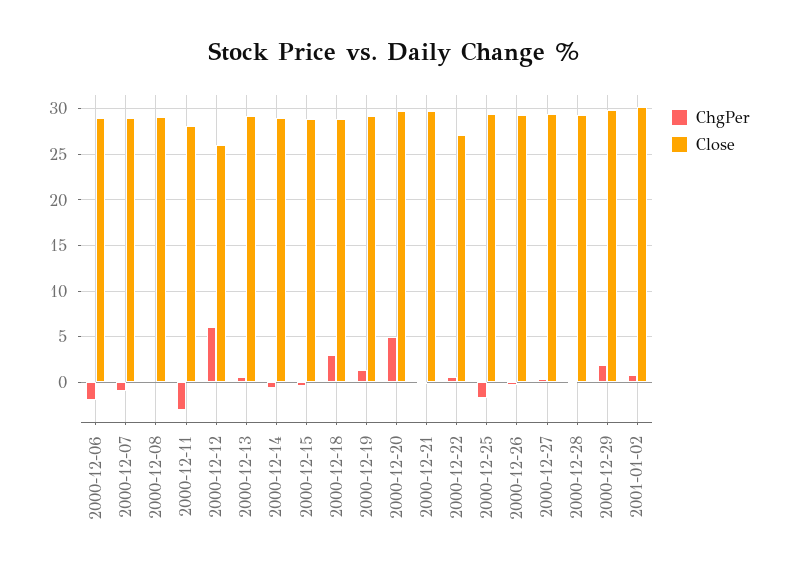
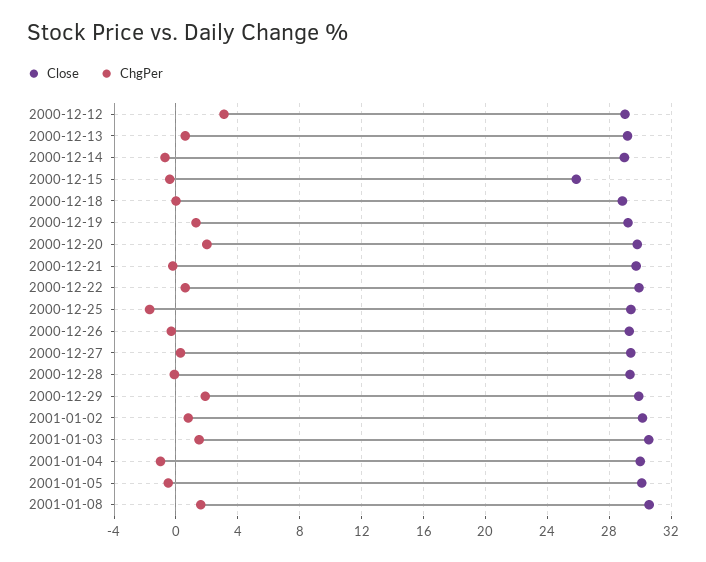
ChgPer, 2000-12-06: -2 -> none
Close, 2000-12-06: 29 -> none
ChgPer, 2000-12-07: -1 -> none
Close, 2000-12-07: 29 -> none
ChgPer, 2000-12-08: 0 -> none
Close, 2000-12-08: 29 -> none
ChgPer, 2000-12-11: -3 -> none
Close, 2000-12-11: 28 -> none
ChgPer, 2000-12-12: 6 -> 3
Close, 2000-12-12: 26 -> 29
Close, 2000-12-15: 29 -> 26
ChgPer, 2000-12-18: 3 -> 0
ChgPer, 2000-12-20: 5 -> 2
Close, 2000-12-22: 27 -> 30
Close, 2001-01-03: none -> 30.5
ChgPer, 2001-01-03: none -> 1.5
Close, 2001-01-04: none -> 30
ChgPer, 2001-01-04: none -> -1
Close, 2001-01-05: none -> 30
ChgPer, 2001-01-05: none -> -0.5
Close, 2001-01-08: none -> 30.5
ChgPer, 2001-01-08: none -> 1.5

